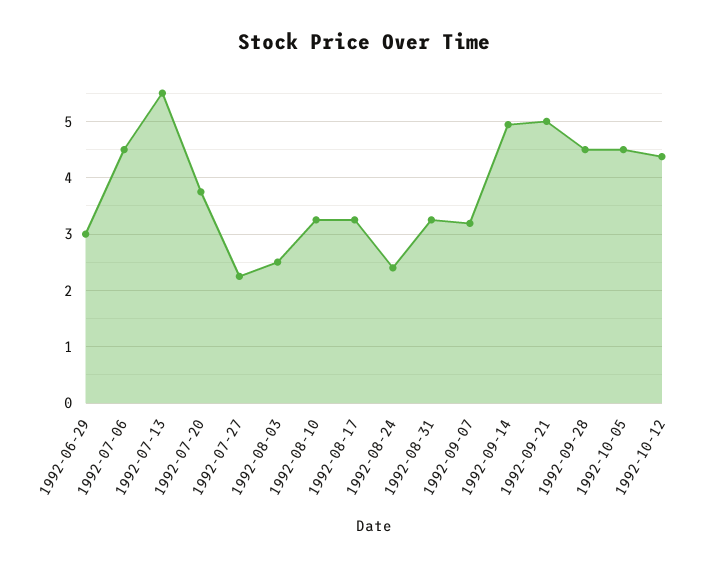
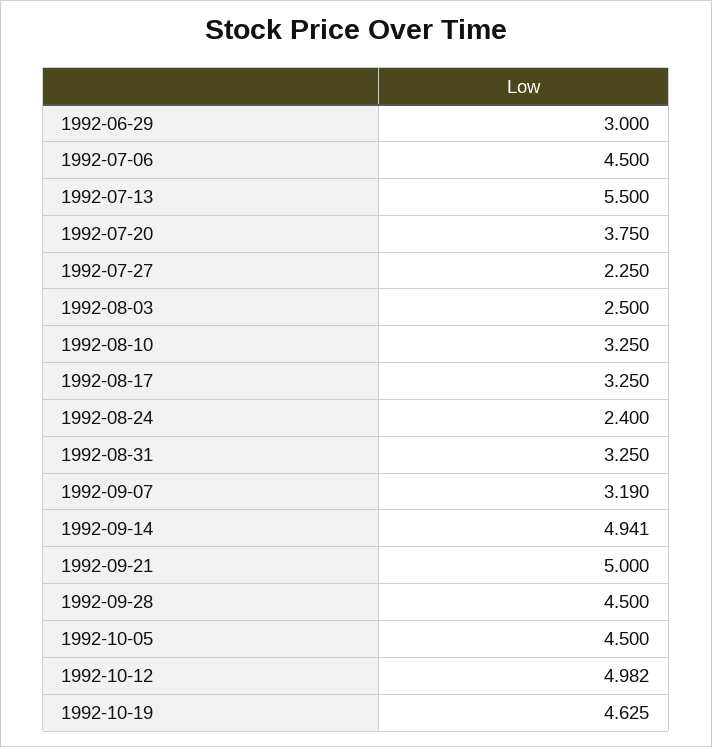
1992-10-12: 4.4 -> 4.982
1992-10-19: none -> 4.625

